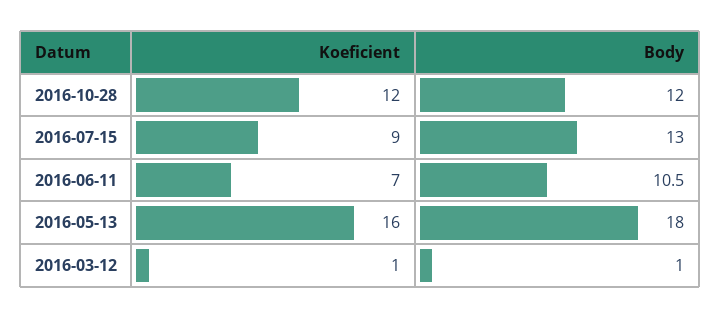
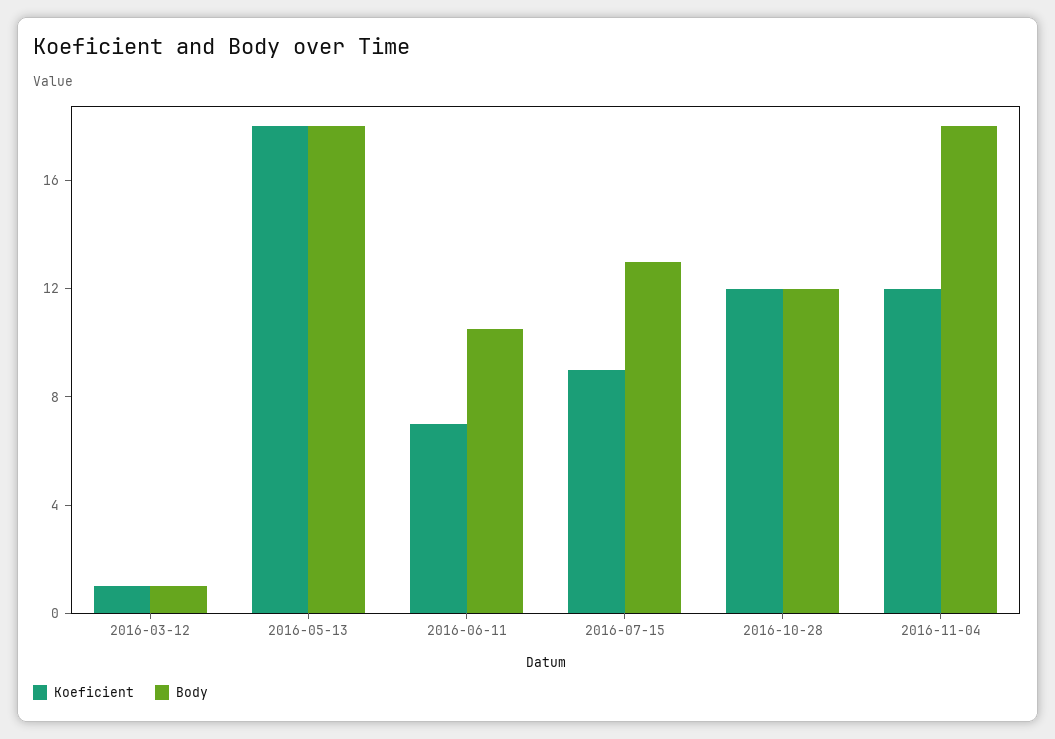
Koeficient, 2016-05-13: 16 -> 18
Koeficient, 2016-11-04: none -> 12
Body, 2016-11-04: none -> 18

